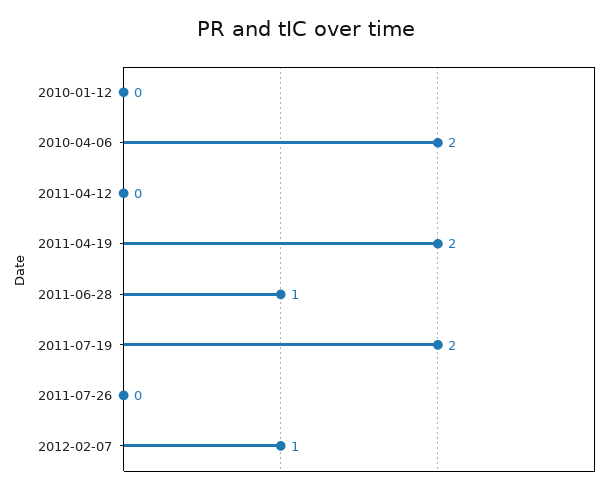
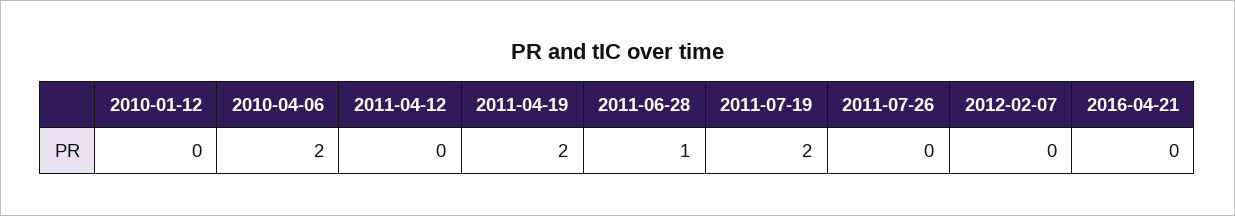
2012-02-07: 1 -> 0
2016-04-21: none -> 0

